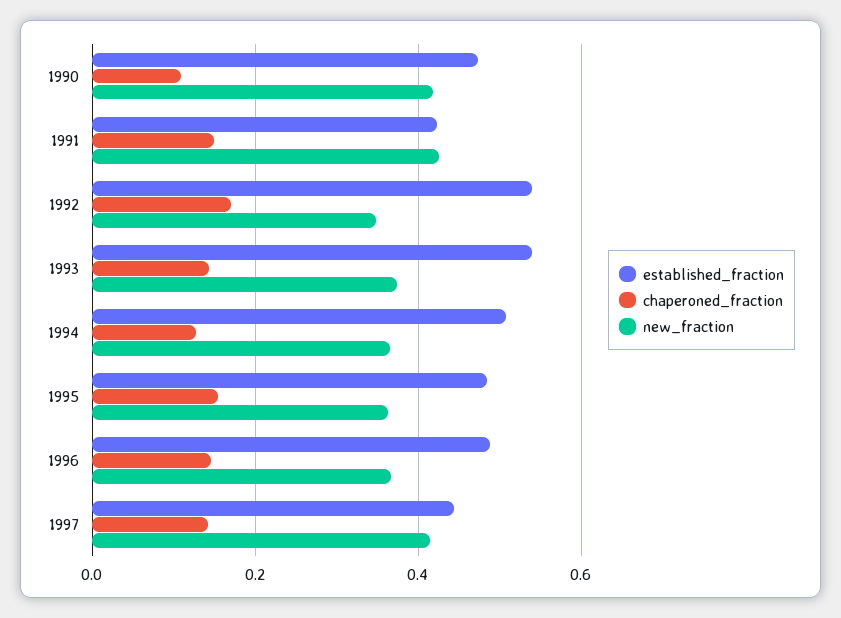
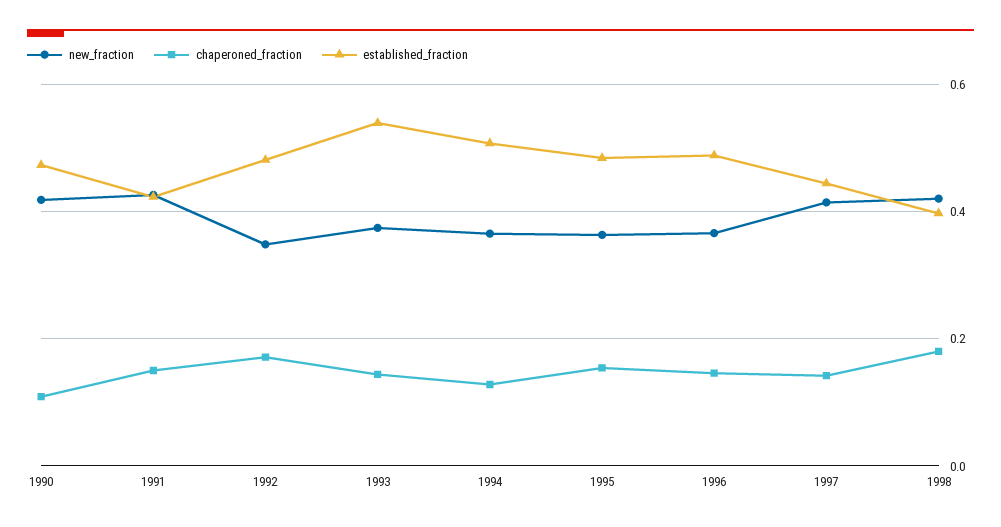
established_fraction, 1992: 0.54 -> 0.48
new_fraction, 1998: none -> 0.42
chaperoned_fraction, 1998: none -> 0.18
established_fraction, 1998: none -> 0.4

